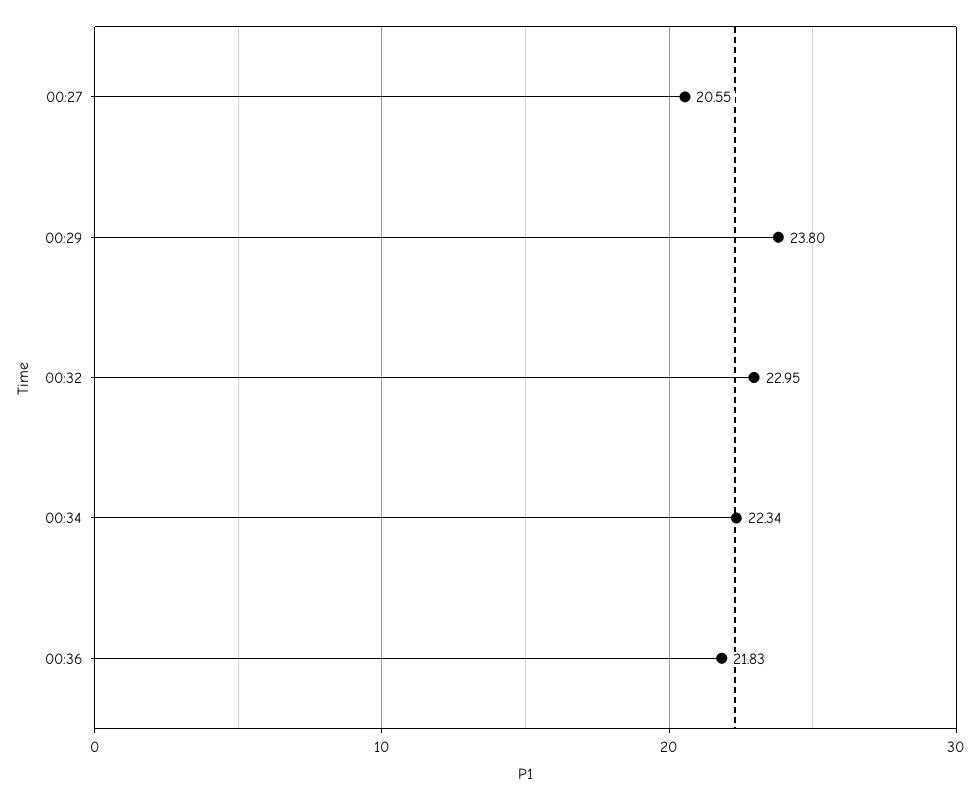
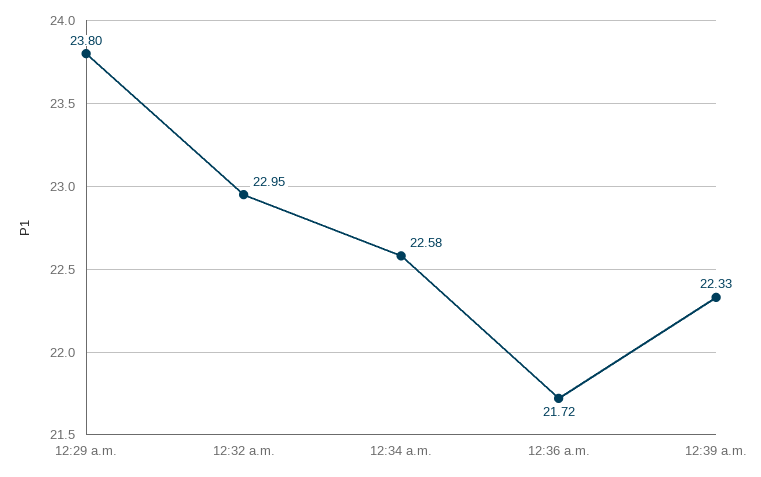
00:27: 20.55 -> none
00:34: 22.34 -> 22.58
00:36: 21.83 -> 21.72
12:39 a.m.: none -> 22.33

